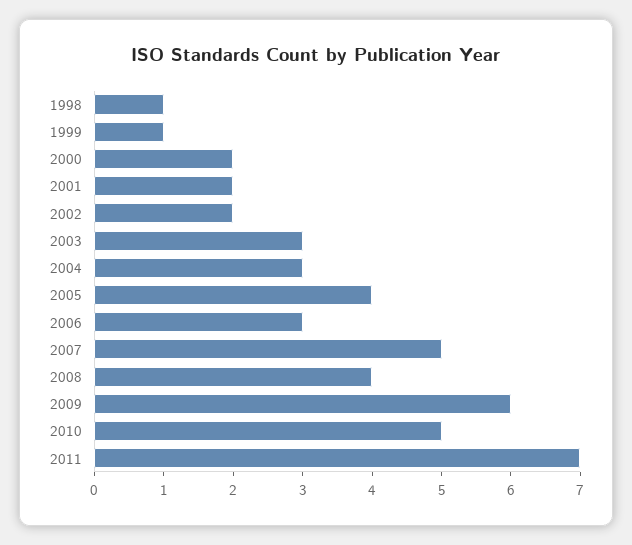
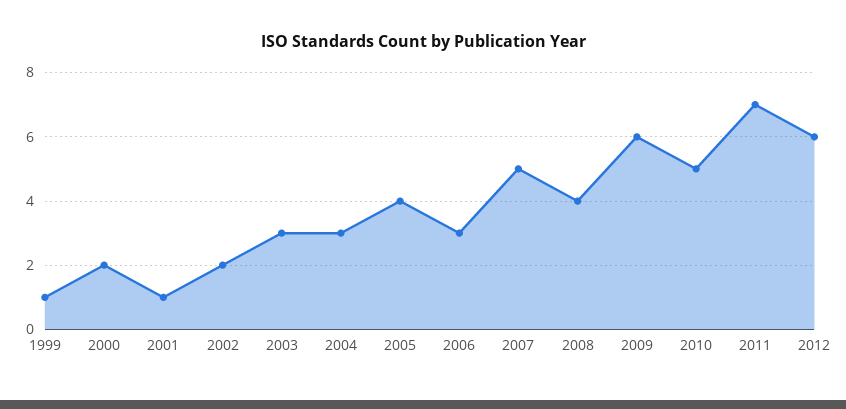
1998: 1 -> none
2001: 2 -> 1
2012: none -> 6

